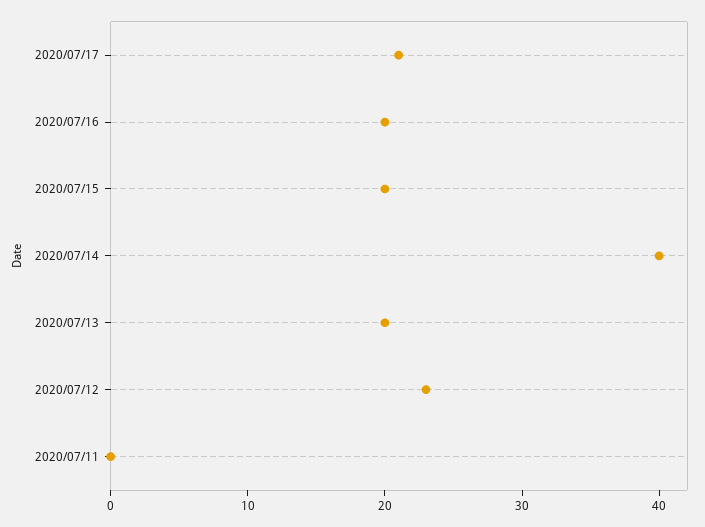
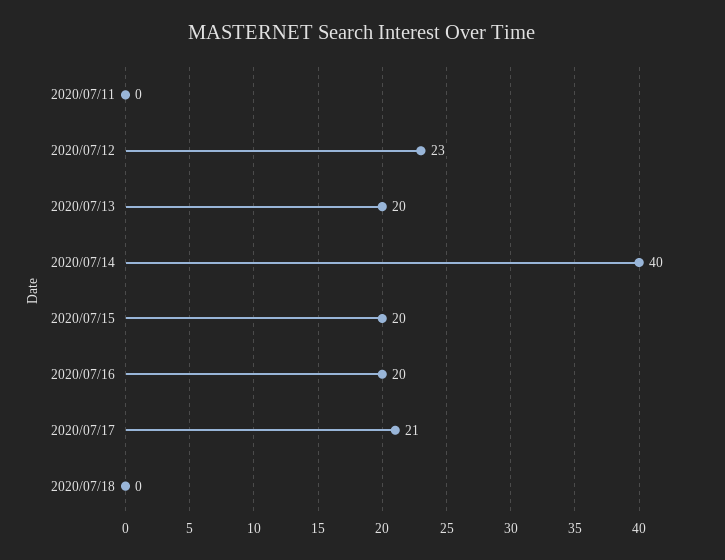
2020/07/18: none -> 0

